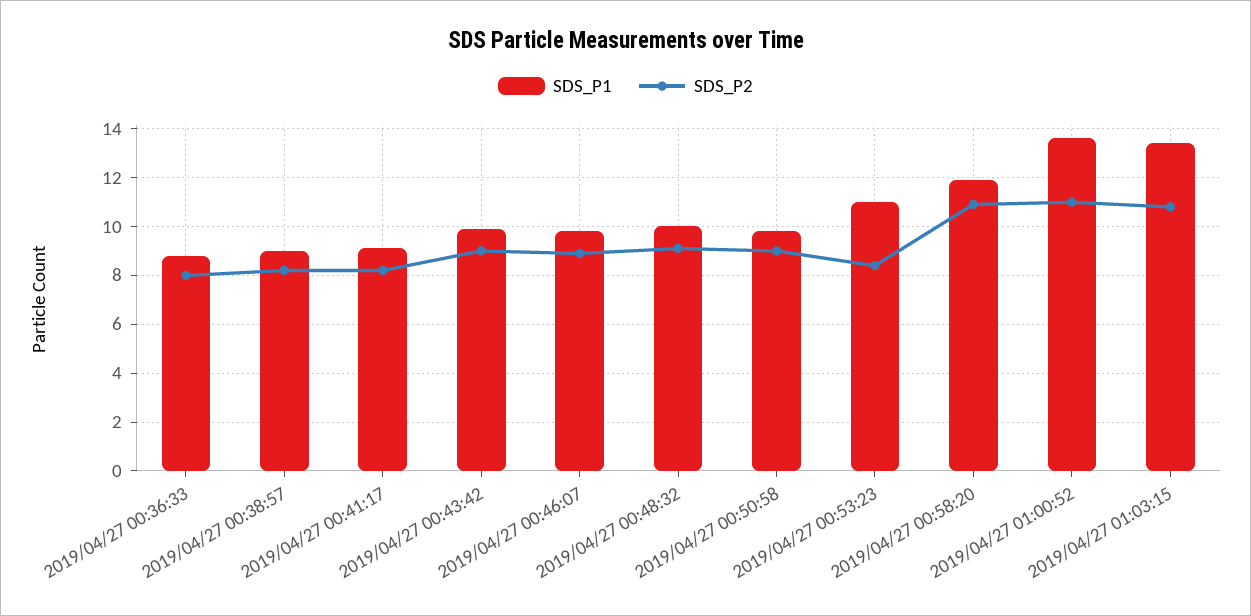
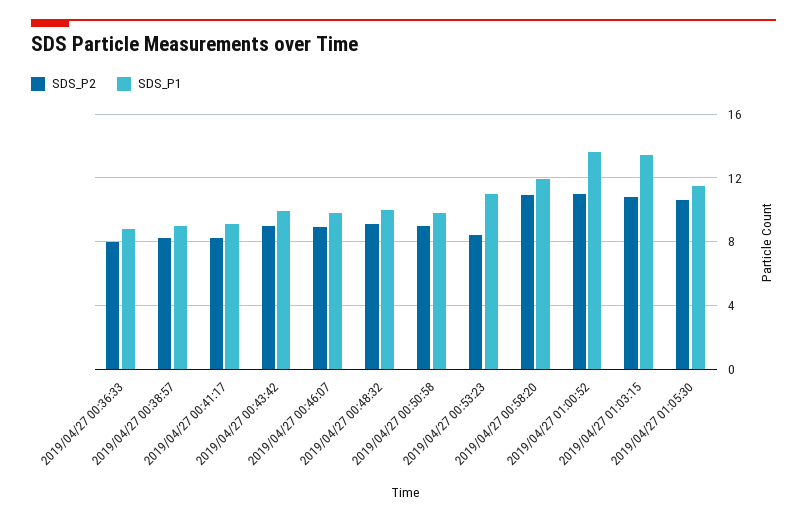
SDS_P2, 2019/04/27 01:05:30: none -> 10.5
SDS_P1, 2019/04/27 01:05:30: none -> 11.5

